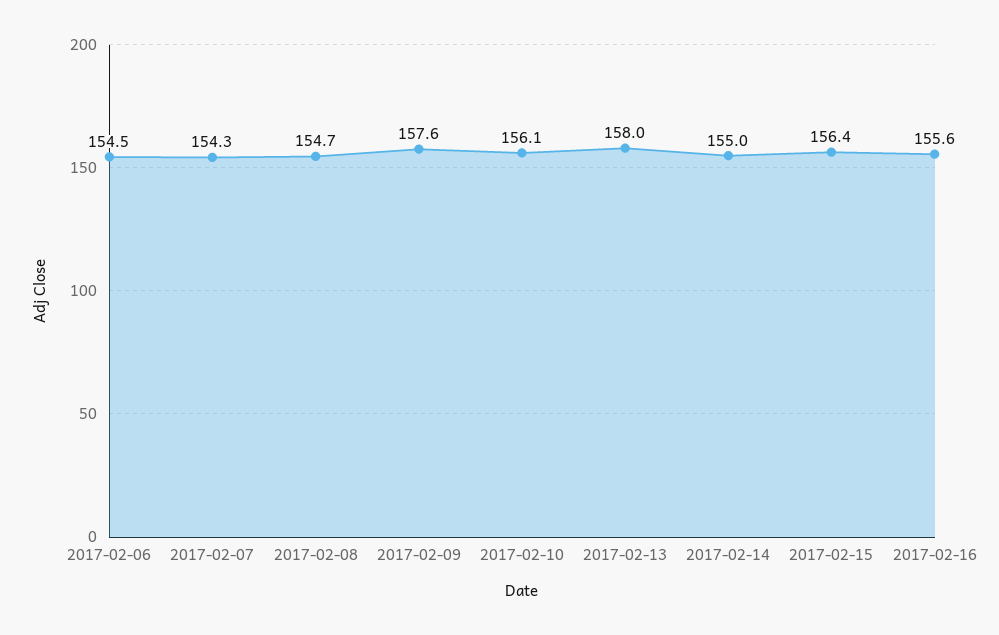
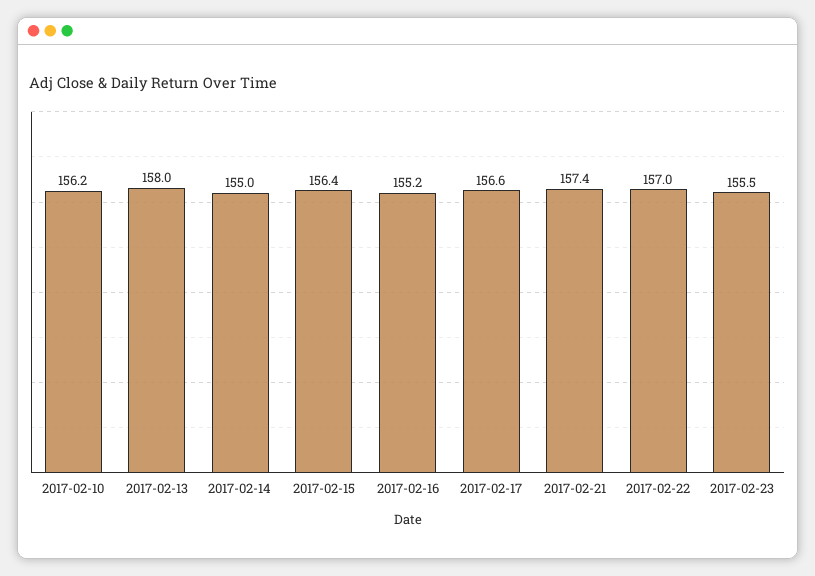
2017-02-06: 154.5 -> none
2017-02-07: 154.3 -> none
2017-02-08: 154.7 -> none
2017-02-09: 157.6 -> none
2017-02-10: 156.1 -> 156.2
2017-02-16: 155.6 -> 155.2
2017-02-17: none -> 156.6
2017-02-21: none -> 157.4
2017-02-22: none -> 157
2017-02-23: none -> 155.5

